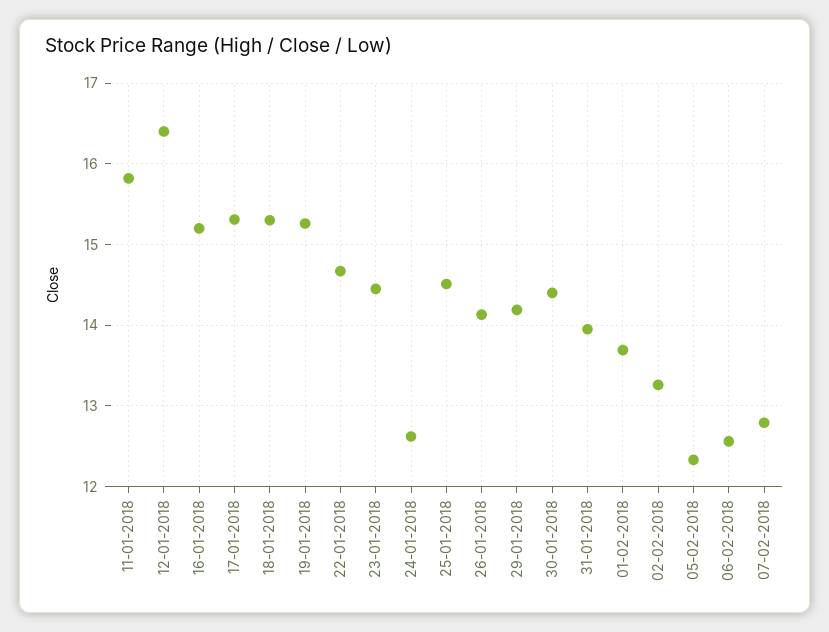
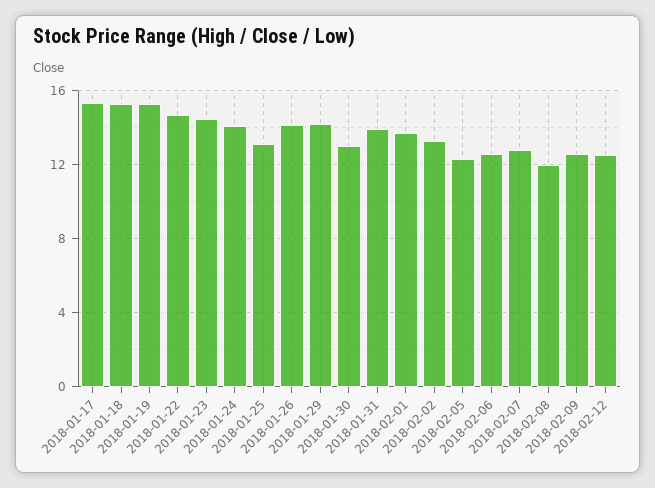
11-01-2018: 15.8 -> none
12-01-2018: 16.4 -> none
16-01-2018: 15.2 -> none
24-01-2018: 12.6 -> 14
25-01-2018: 14.5 -> 13
30-01-2018: 14.4 -> 13
2018-02-08: none -> 12
2018-02-09: none -> 12.5
2018-02-12: none -> 12.5

